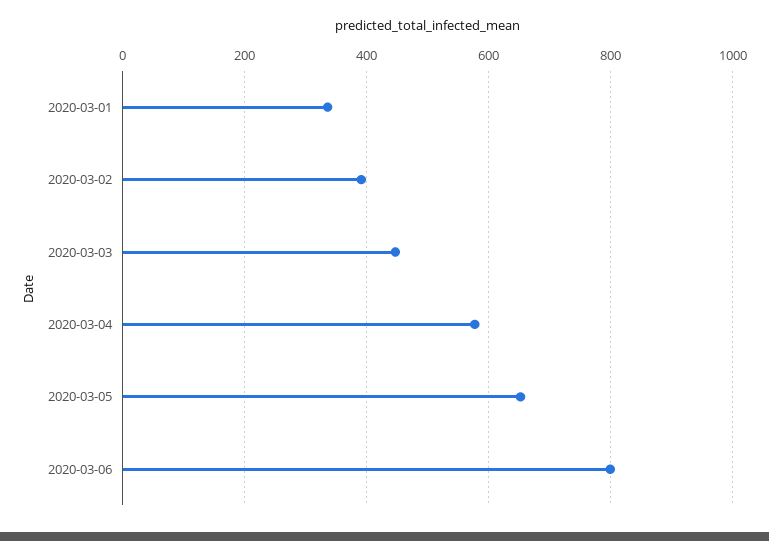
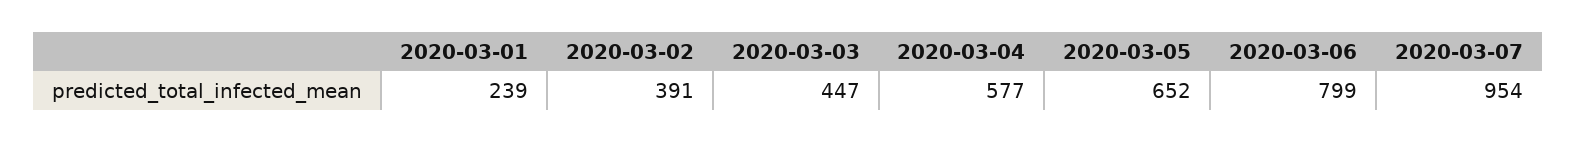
2020-03-01: 340 -> 239
2020-03-07: none -> 954

